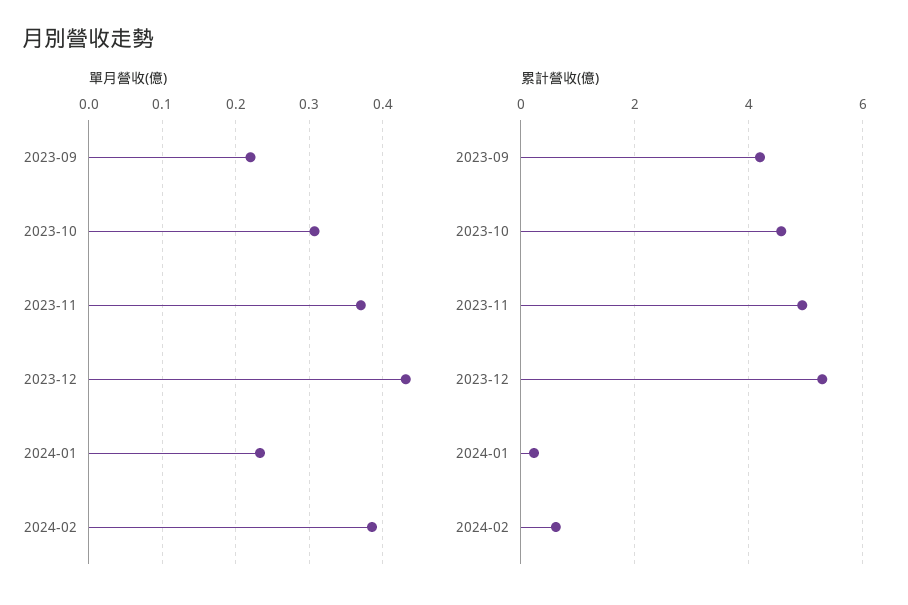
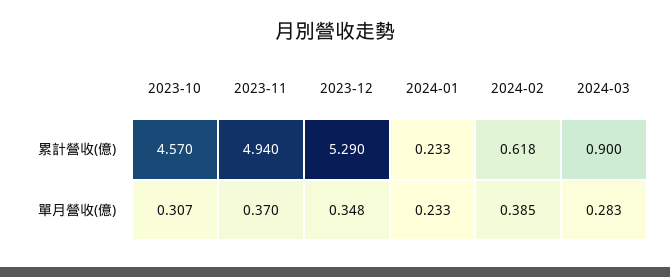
單月營收(億), 2023-09: 0.22 -> none
單月營收(億), 2023-12: 0.43 -> 0.348
累計營收(億), 2023-09: 4.2 -> none
累計營收(億), 2024-03: none -> 0.9
單月營收(億), 2024-03: none -> 0.283

